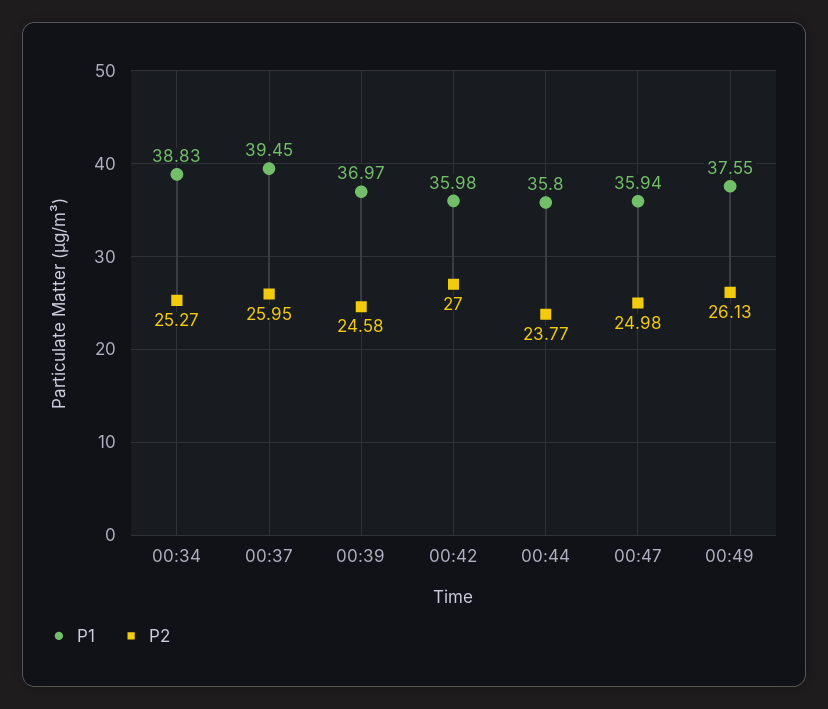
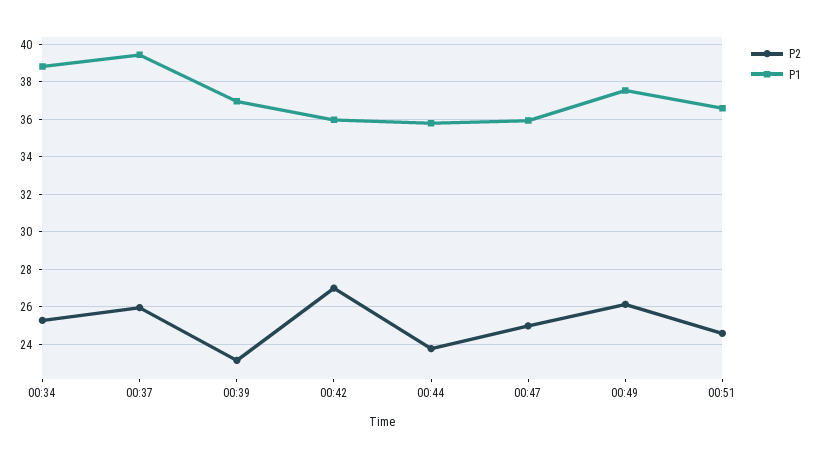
P2, 00:39: 24.58 -> 23
P2, 00:51: none -> 24.5
P1, 00:51: none -> 36.5

